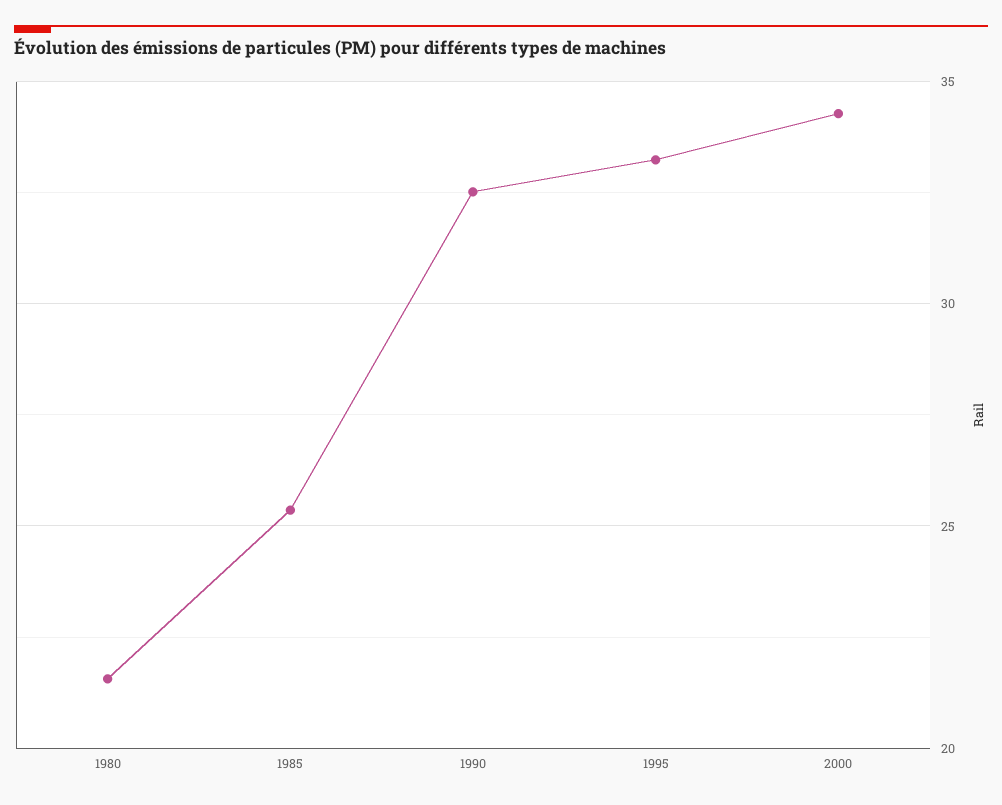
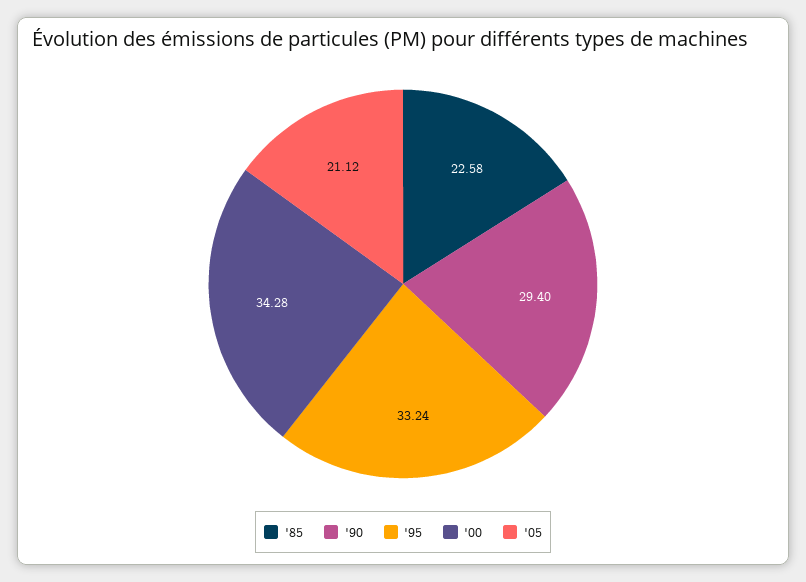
1980: 21.5 -> none
1985: 25.5 -> 22.58
1990: 32.5 -> 29.4
'05: none -> 21.12

